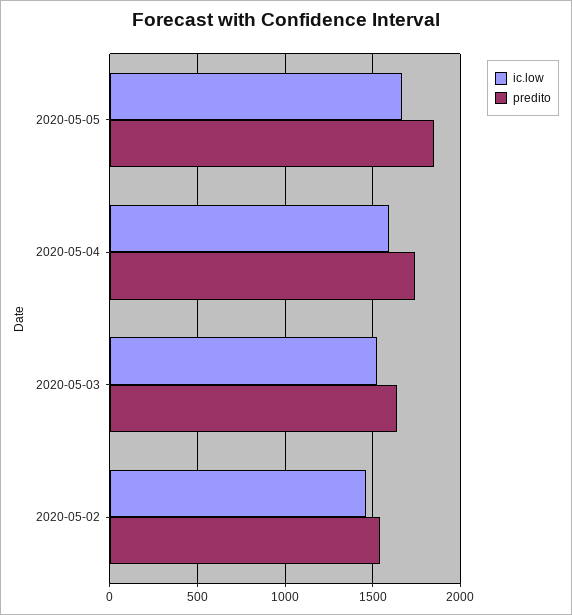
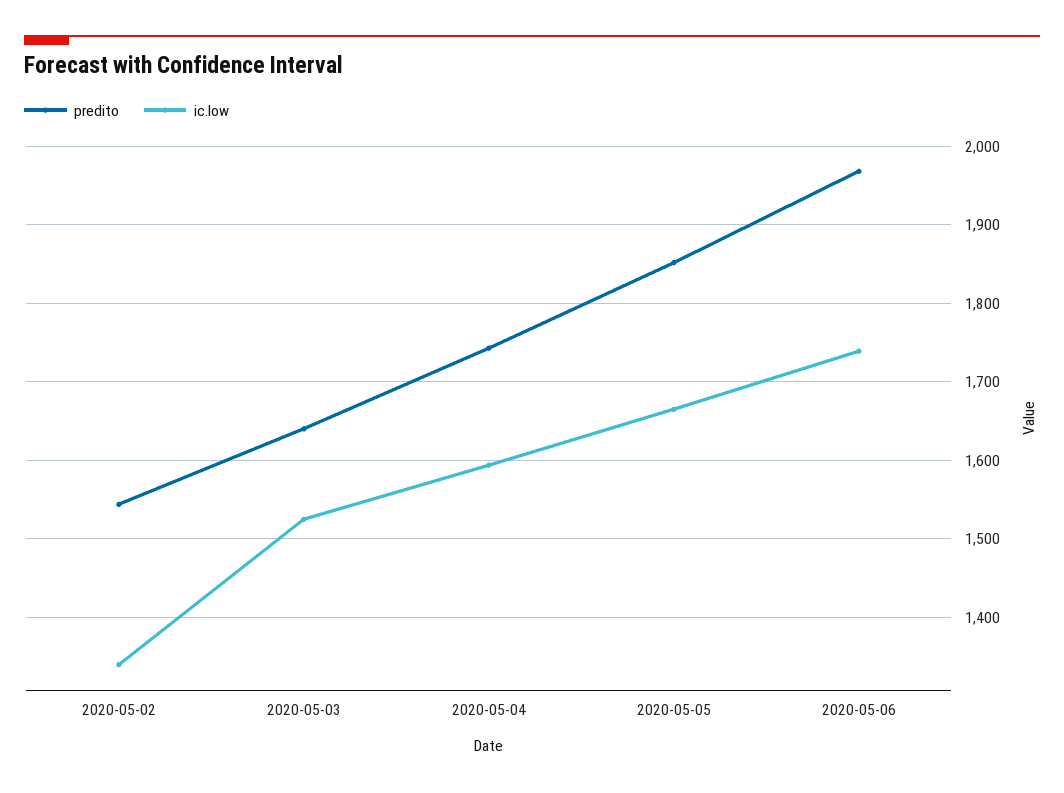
ic.low, 2020-05-02: 1450 -> 1340
predito, 2020-05-06: none -> 1970
ic.low, 2020-05-06: none -> 1740

